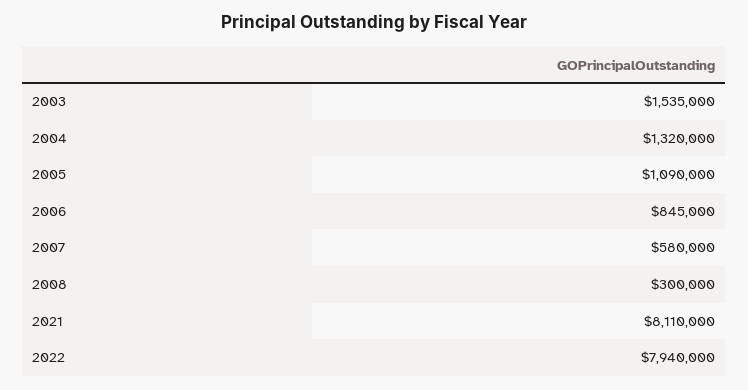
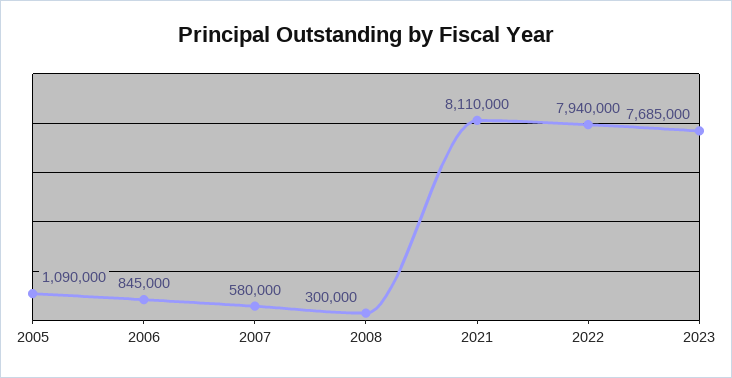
2003: 1535000 -> none
2004: 1320000 -> none
2023: none -> 7685000

